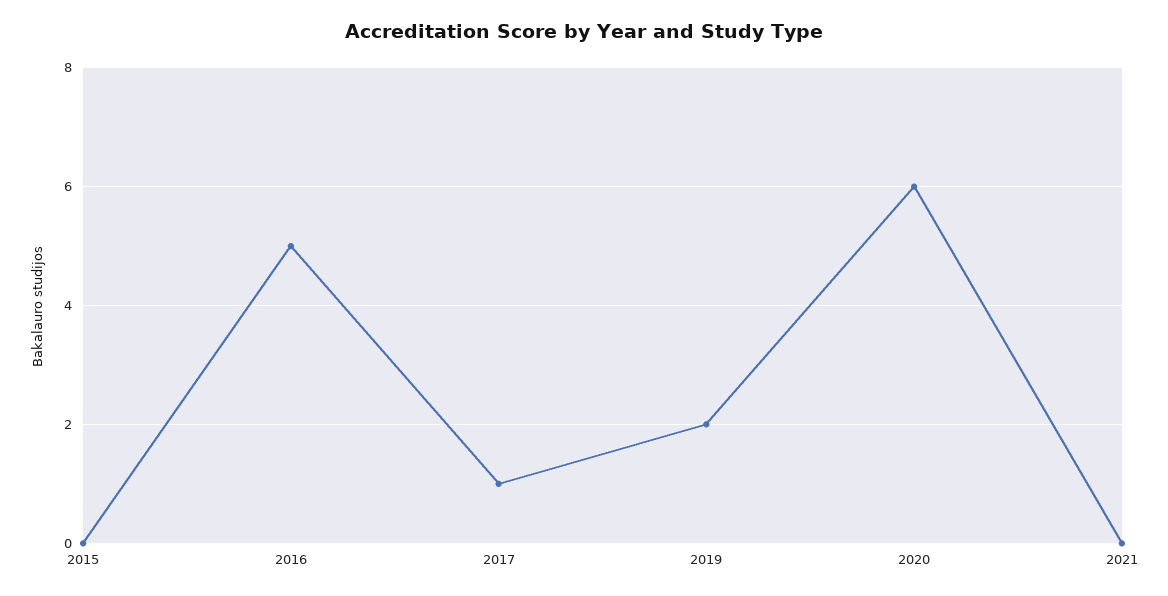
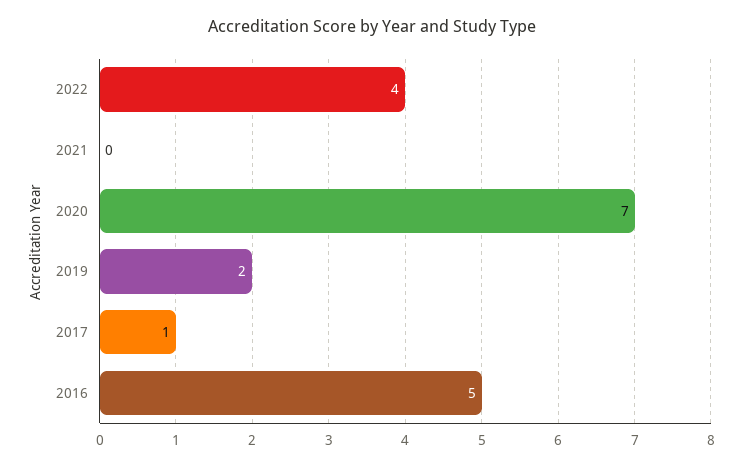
2015: 0 -> none
2020: 6 -> 7
2022: none -> 4

